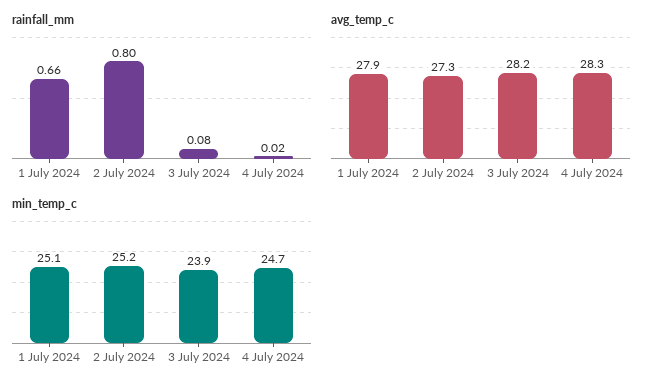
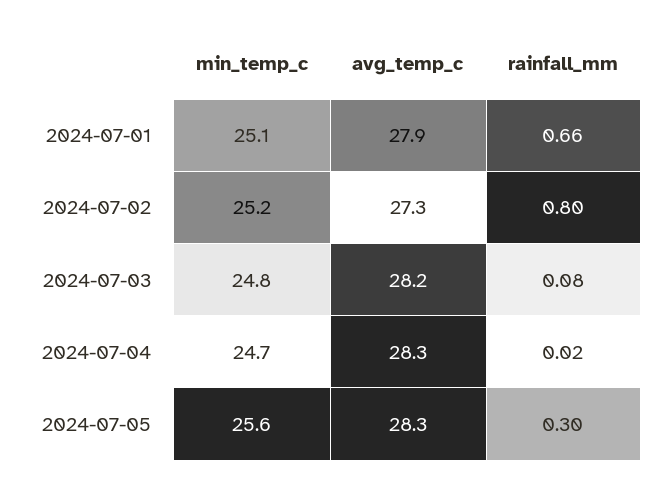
min_temp_c, 3 July 2024: 23.9 -> 24.8
min_temp_c, 2024-07-05: none -> 25.6
avg_temp_c, 2024-07-05: none -> 28.3
rainfall_mm, 2024-07-05: none -> 0.3

